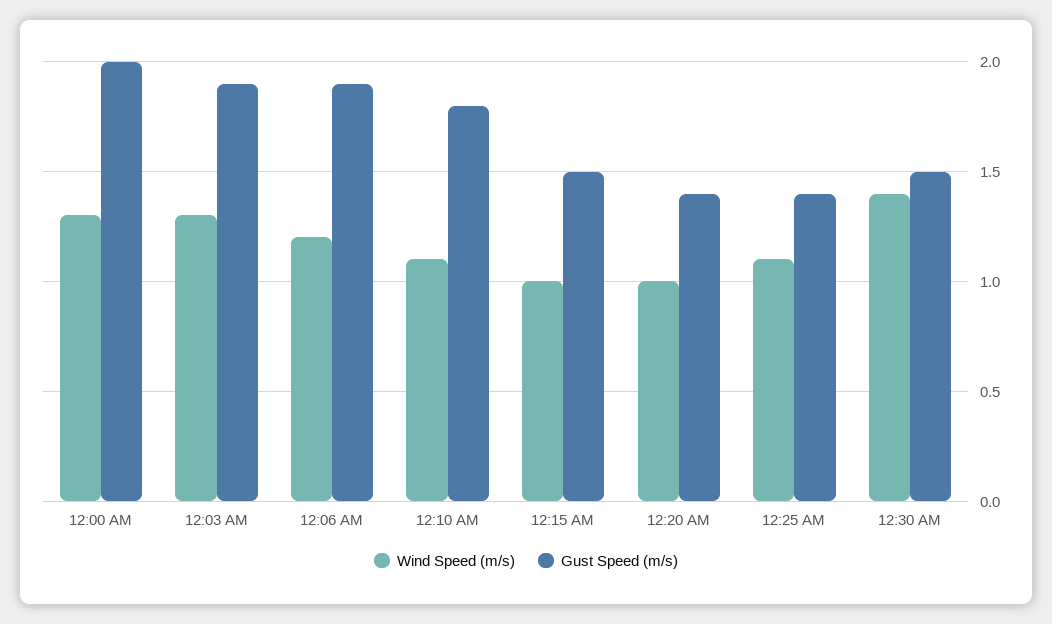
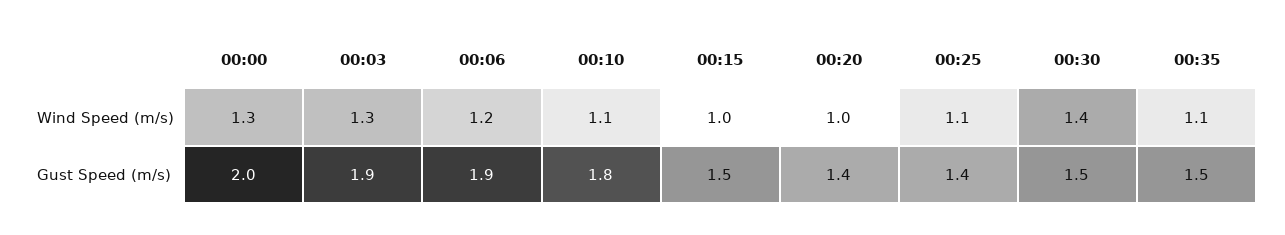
Wind Speed (m/s), 00:35: none -> 1.1
Gust Speed (m/s), 00:35: none -> 1.5

